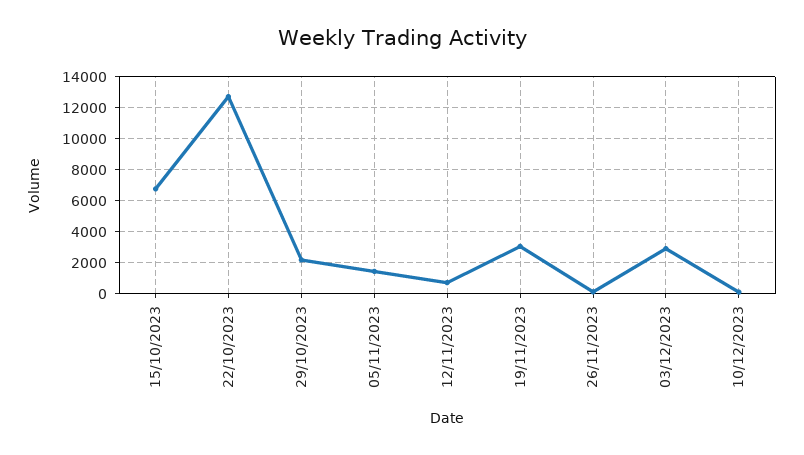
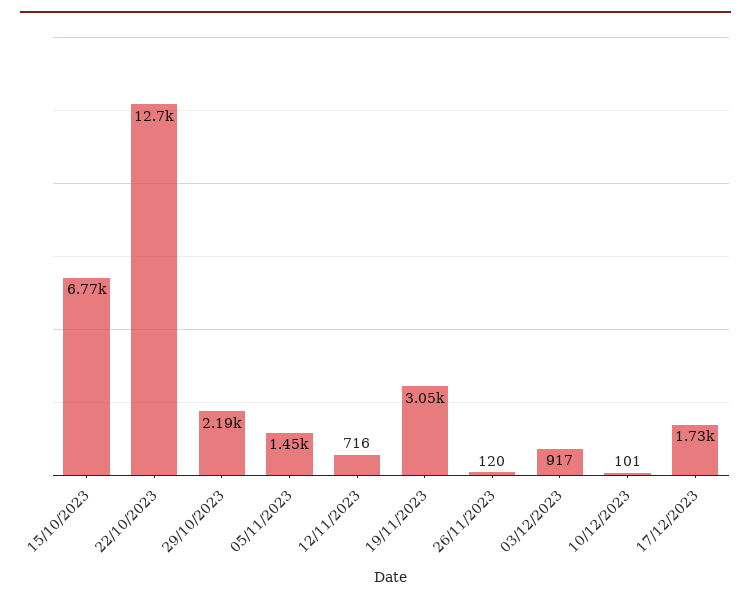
03/12/2023: 3000 -> 917
17/12/2023: none -> 1730

